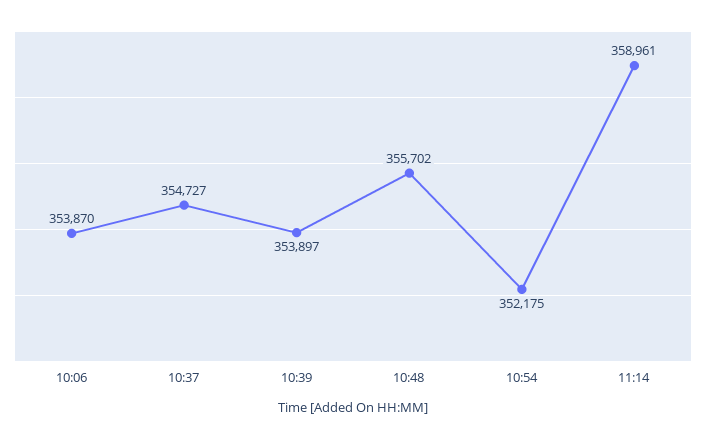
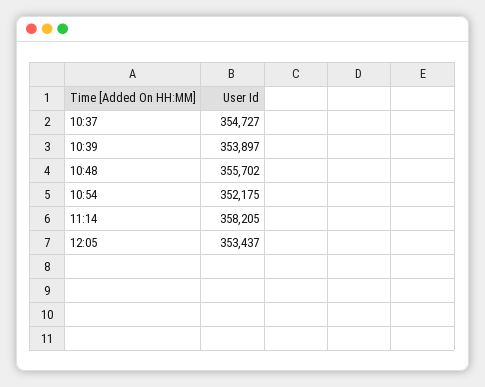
10:06: 353870 -> none
11:14: 358961 -> 358205
12:05: none -> 353437

